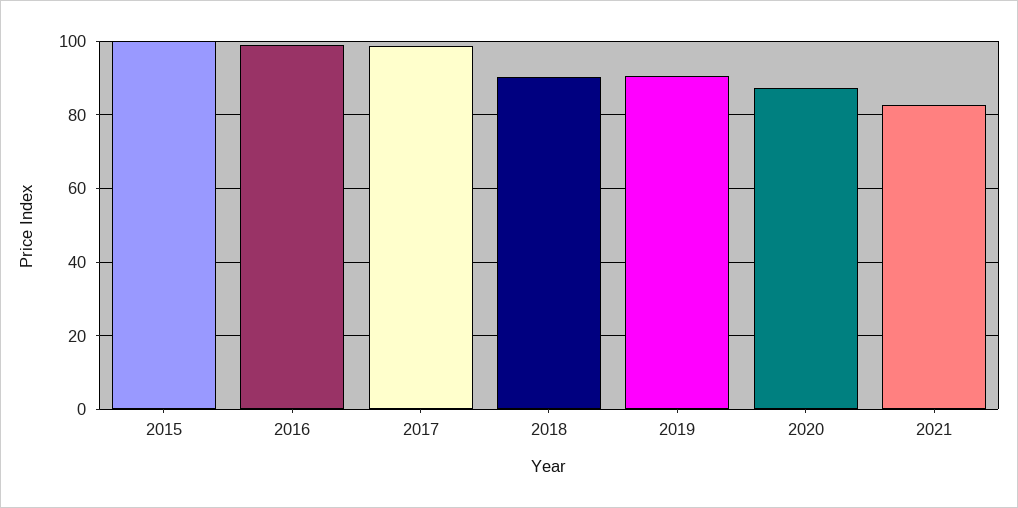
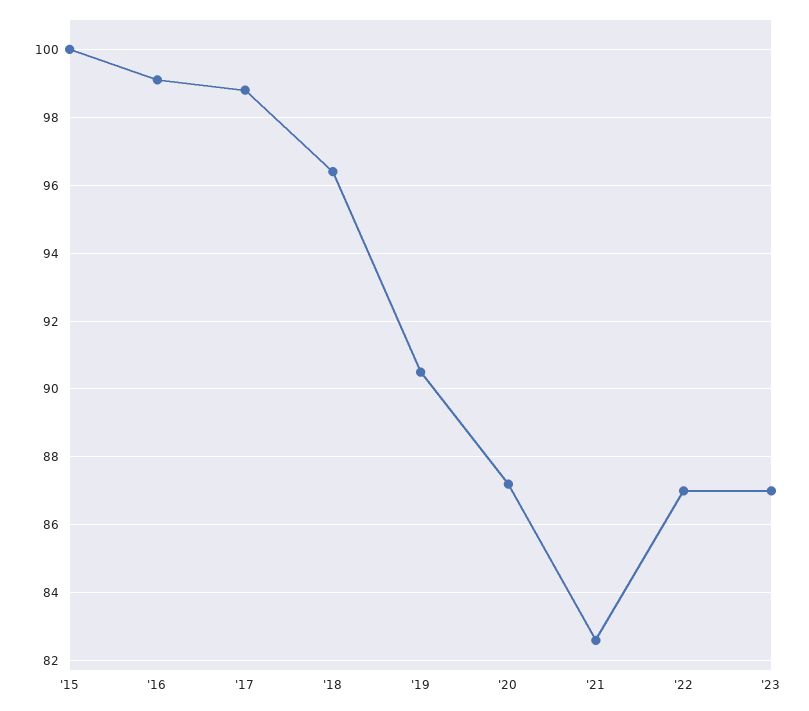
2018: 90 -> 96.5
'22: none -> 87
'23: none -> 87

